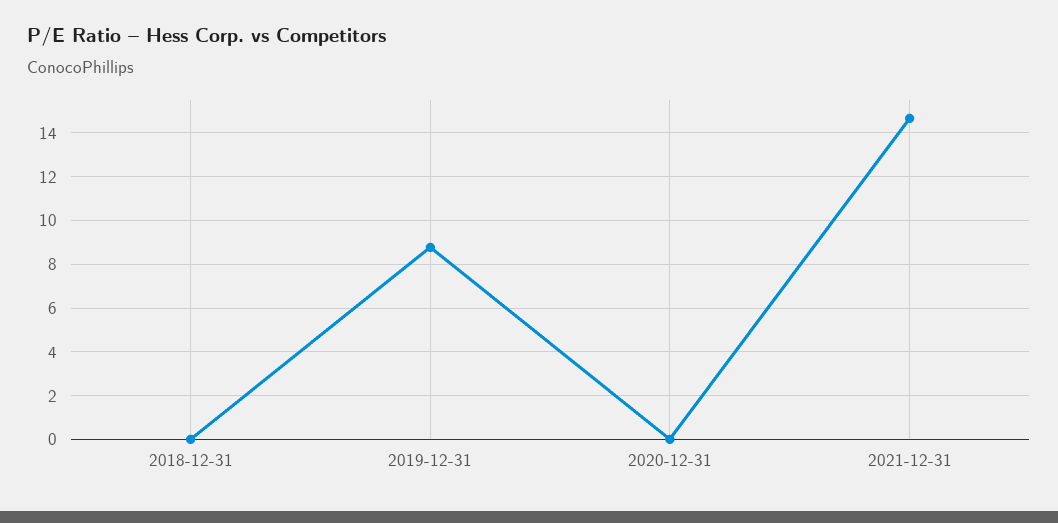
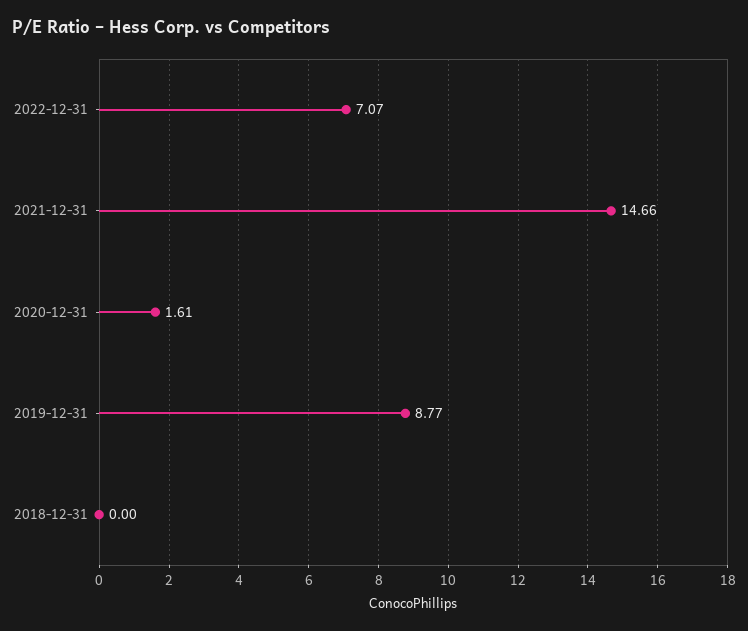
2020-12-31: 0 -> 1.61
2022-12-31: none -> 7.07

